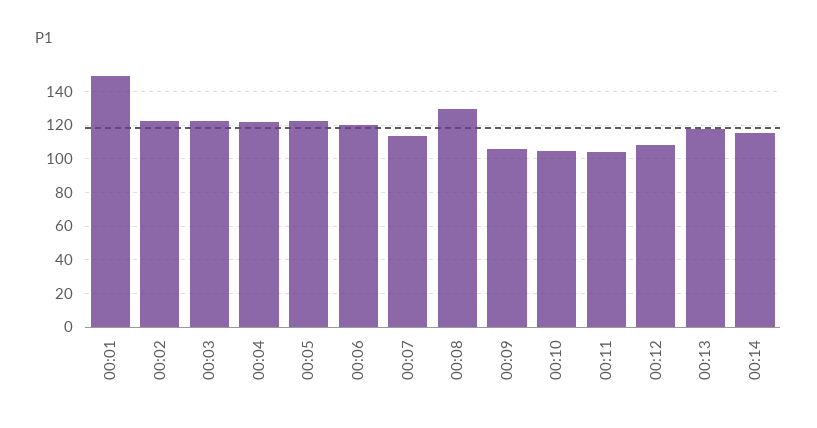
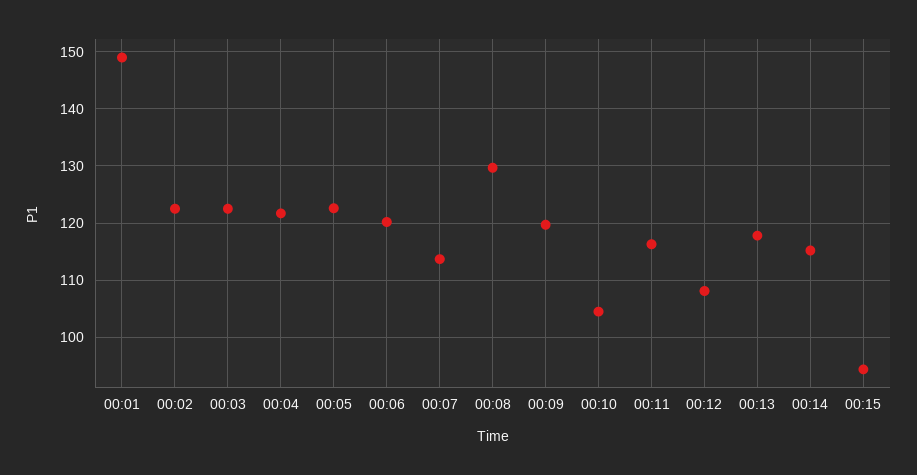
00:09: 105 -> 120
00:11: 105 -> 116
00:15: none -> 94

